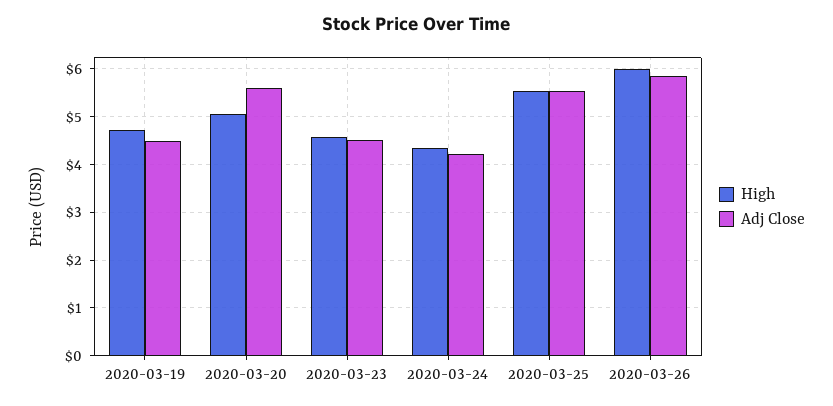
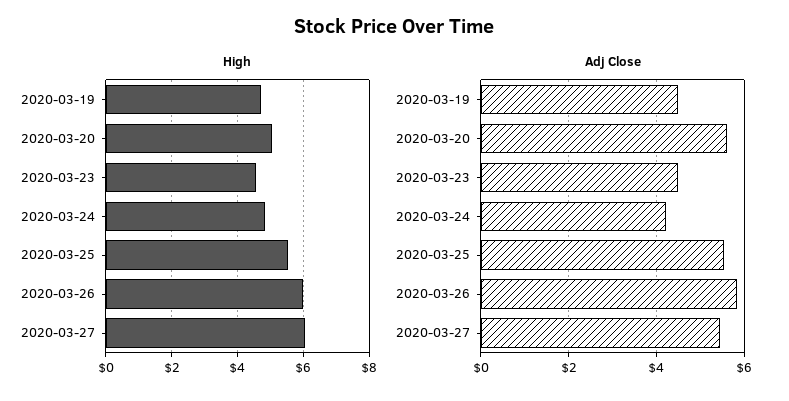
High, 2020-03-24: 4.4 -> 4.8
High, 2020-03-27: none -> 6
Adj Close, 2020-03-27: none -> 5.4

